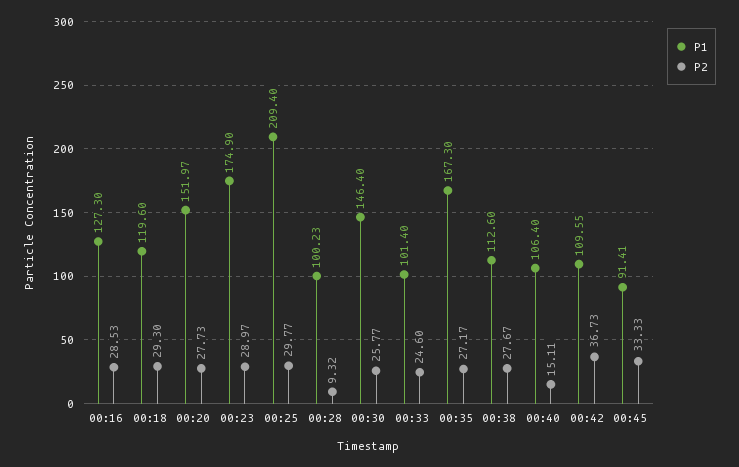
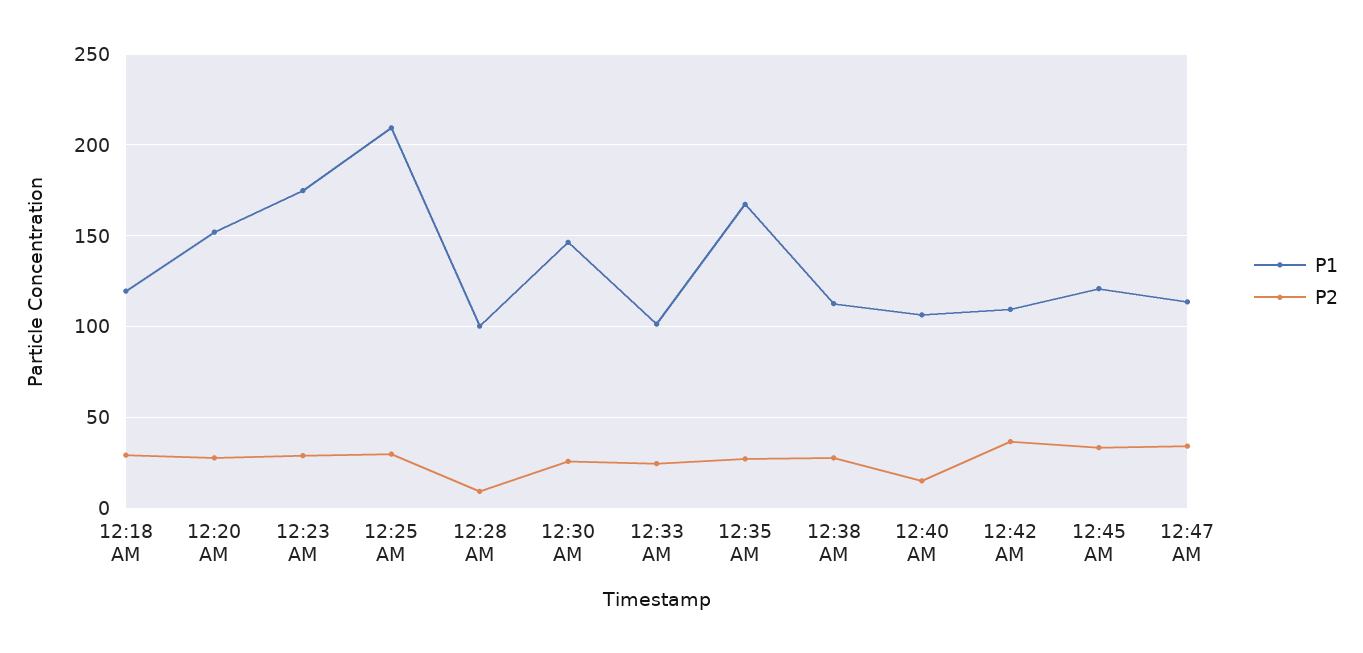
P1, 00:16: 127.3 -> none
P2, 00:16: 28.53 -> none
P1, 00:45: 91.41 -> 120
P1, 12:47 AM: none -> 115
P2, 12:47 AM: none -> 35

